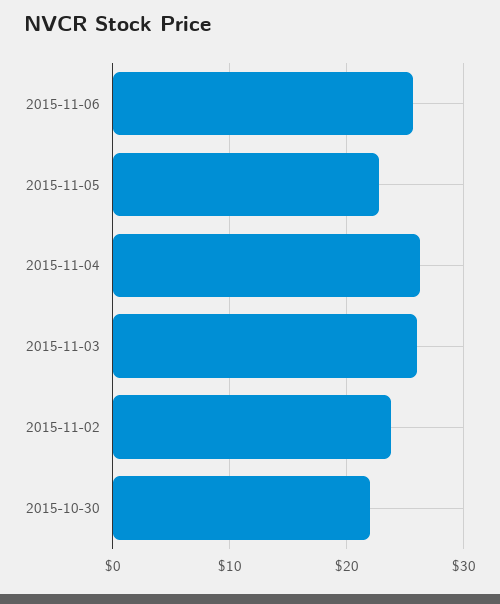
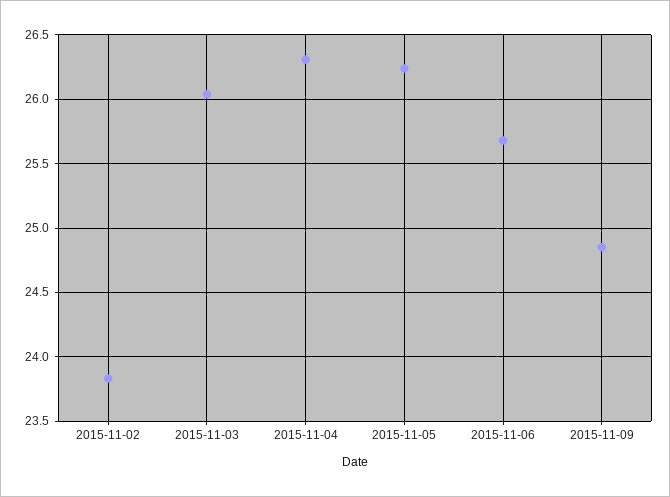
2015-11-05: 23 -> 26.25
2015-10-30: 22 -> none
2015-11-09: none -> 24.85

